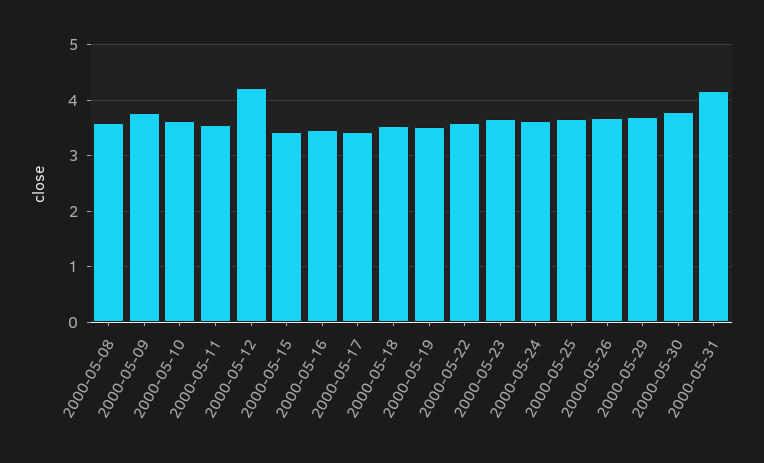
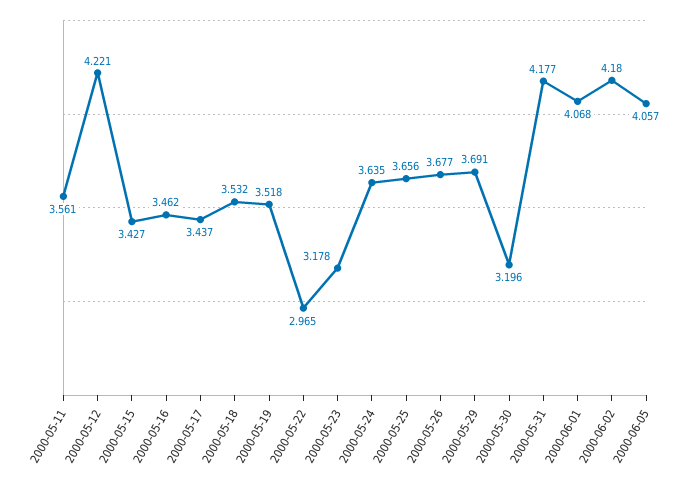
2000-05-08: 3.6 -> none
2000-05-09: 3.8 -> none
2000-05-10: 3.6 -> none
2000-05-22: 3.6 -> 2.965
2000-05-23: 3.6 -> 3.178
2000-05-30: 3.8 -> 3.196
2000-06-01: none -> 4.068
2000-06-02: none -> 4.18
2000-06-05: none -> 4.057

